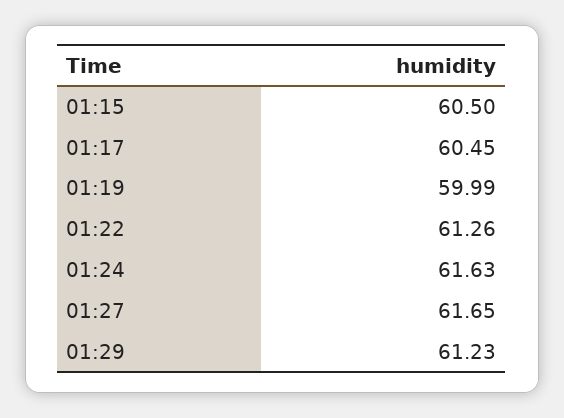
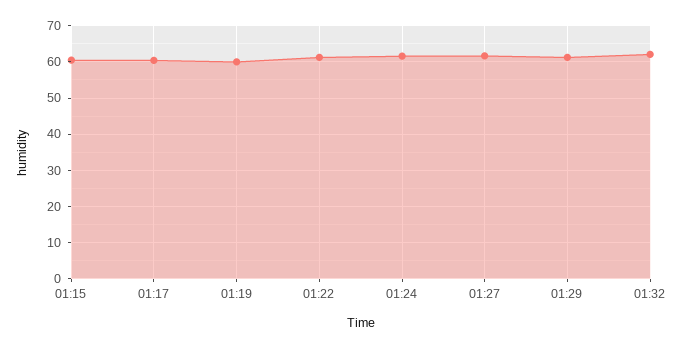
01:32: none -> 62

